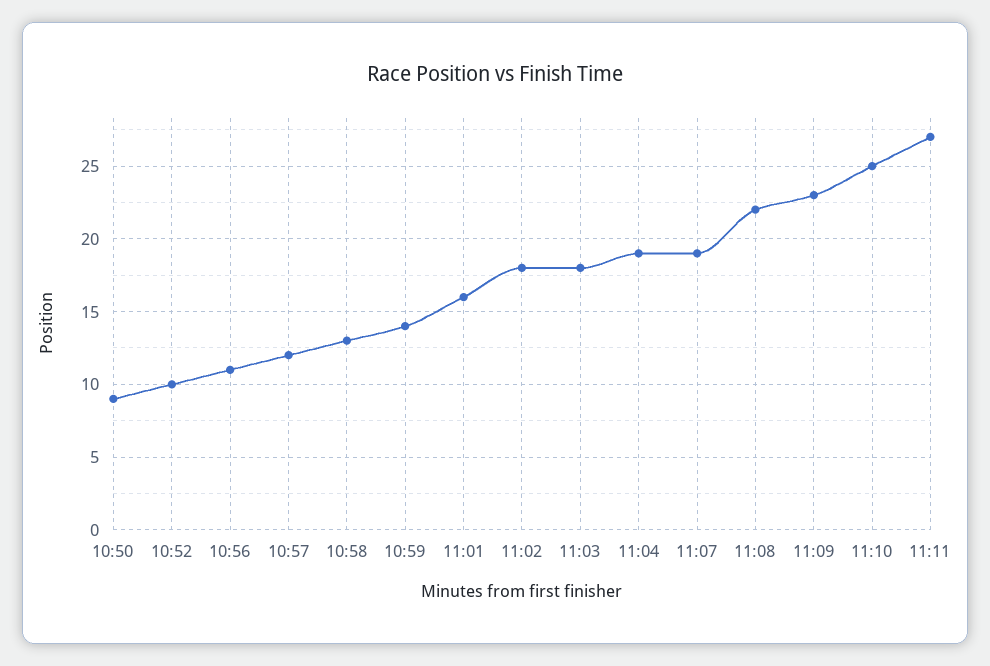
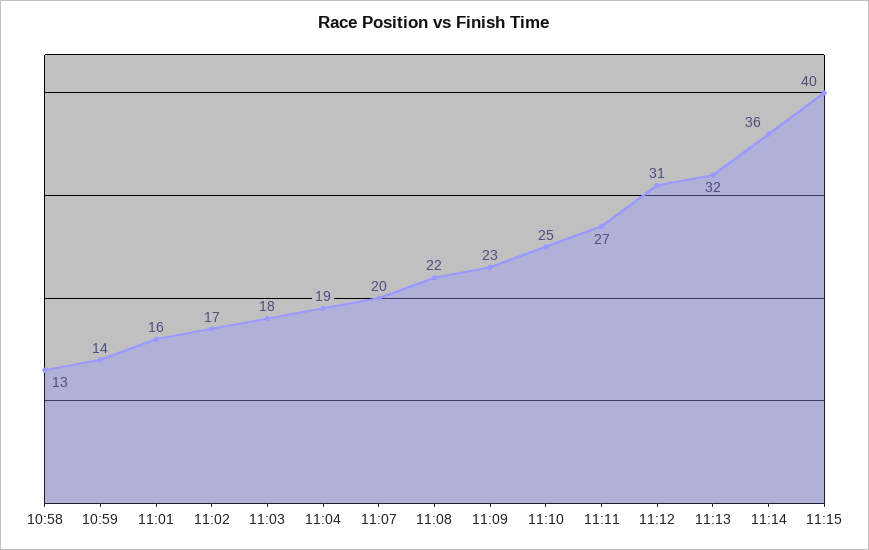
10:50: 9 -> none
10:52: 10 -> none
10:56: 11 -> none
10:57: 12 -> none
11:02: 18 -> 17
11:07: 19 -> 20
11:12: none -> 31
11:13: none -> 32
11:14: none -> 36
11:15: none -> 40

